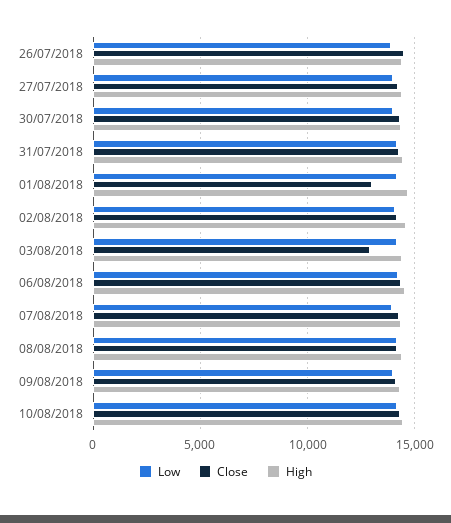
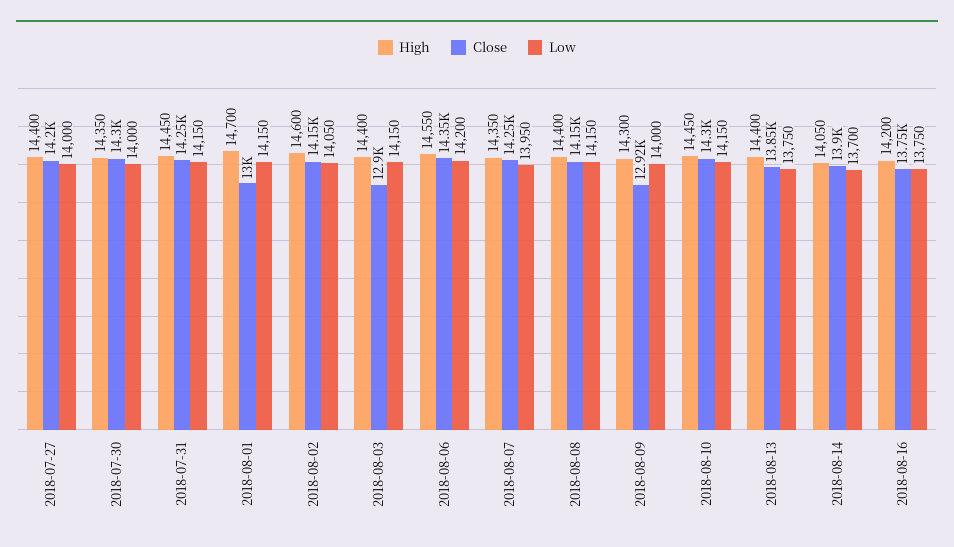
Low, 26/07/2018: 14000 -> none
Close, 26/07/2018: 14500 -> none
High, 26/07/2018: 14500 -> none
Close, 09/08/2018: 14000 -> 12920
High, 2018-08-13: none -> 14400
Close, 2018-08-13: none -> 13850
Low, 2018-08-13: none -> 13750
High, 2018-08-14: none -> 14050
Close, 2018-08-14: none -> 13900
Low, 2018-08-14: none -> 13700
High, 2018-08-16: none -> 14200
Close, 2018-08-16: none -> 13750
Low, 2018-08-16: none -> 13750

